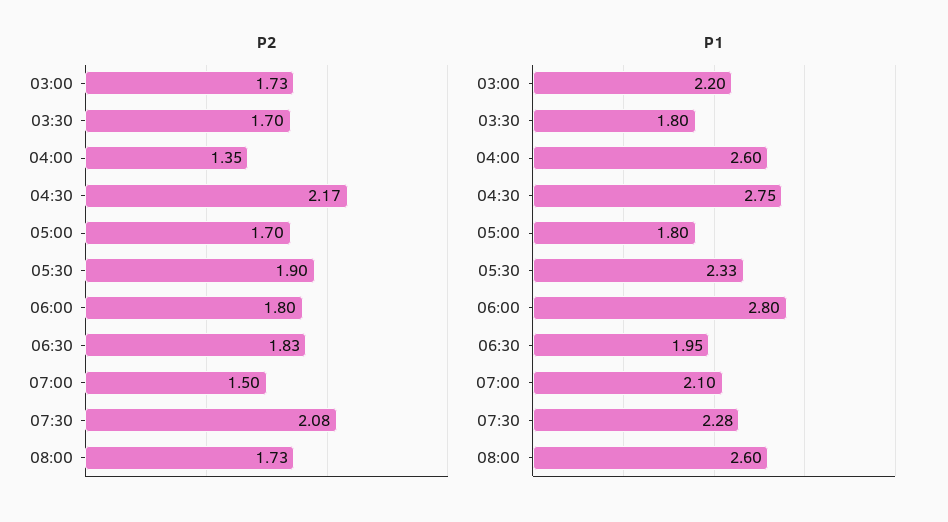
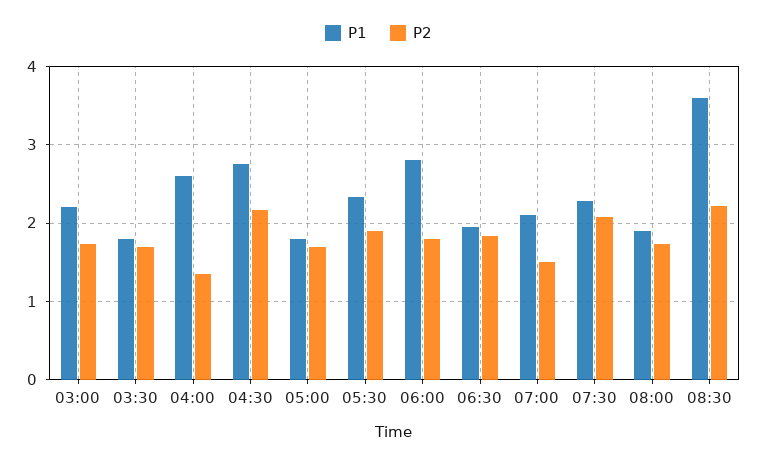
P1, 08:00: 2.6 -> 1.9
P1, 08:30: none -> 3.6
P2, 08:30: none -> 2.2

